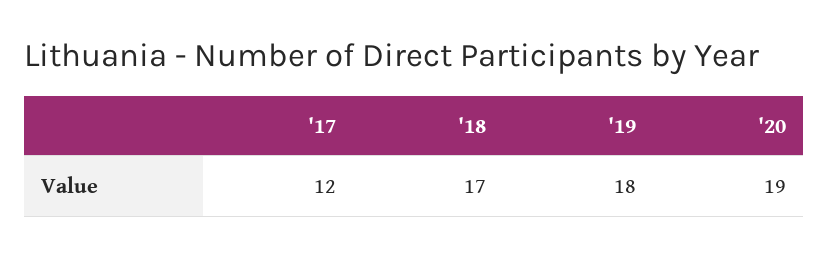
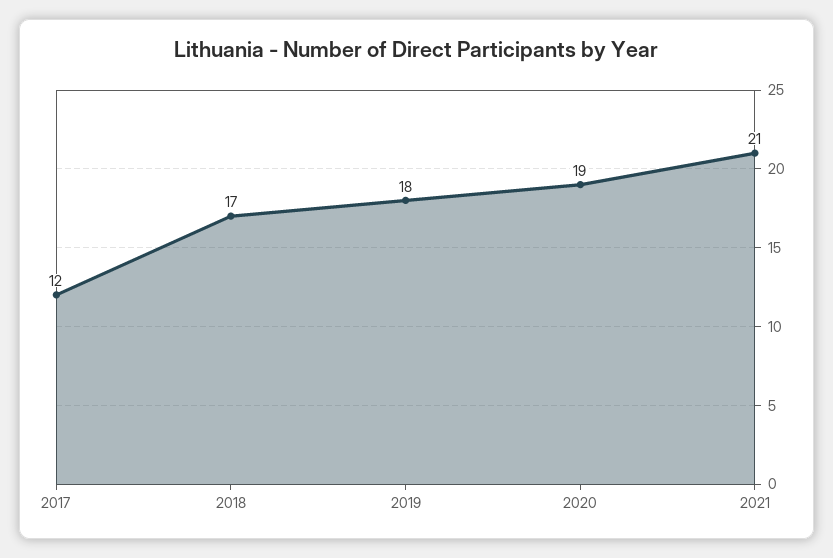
2021: none -> 21

